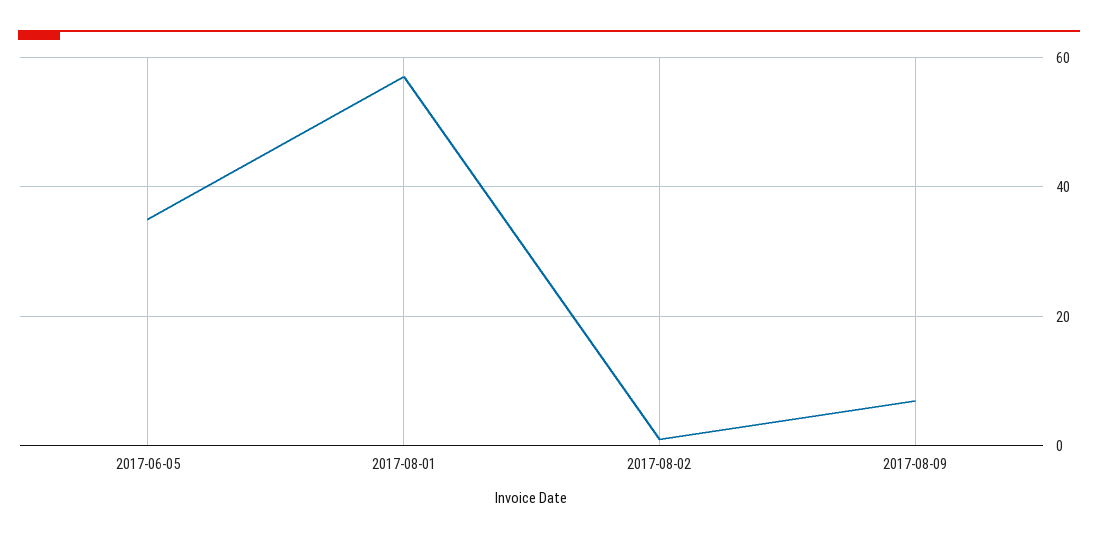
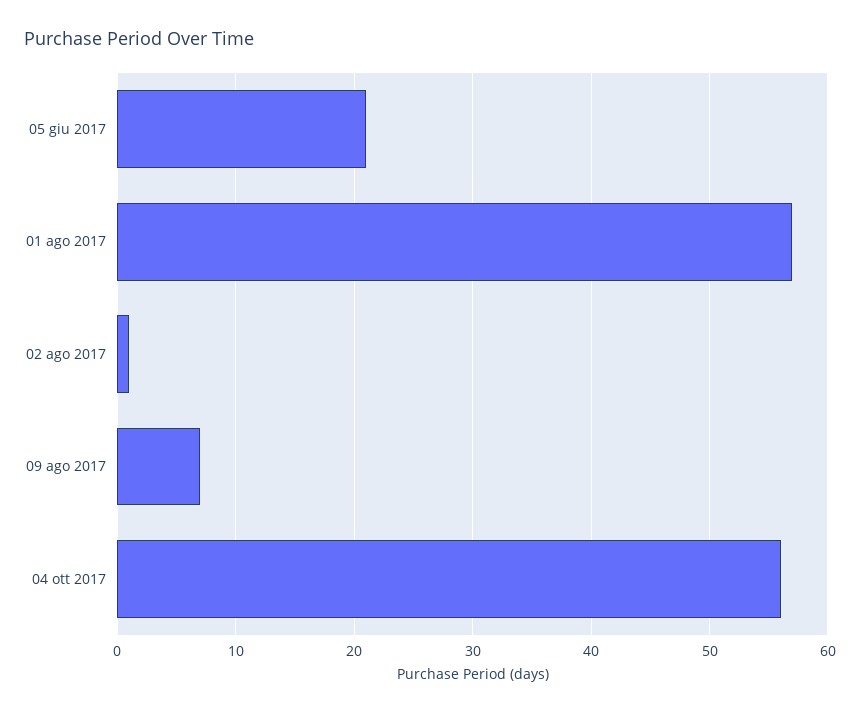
2017-06-05: 35 -> 21
04 ott 2017: none -> 56

